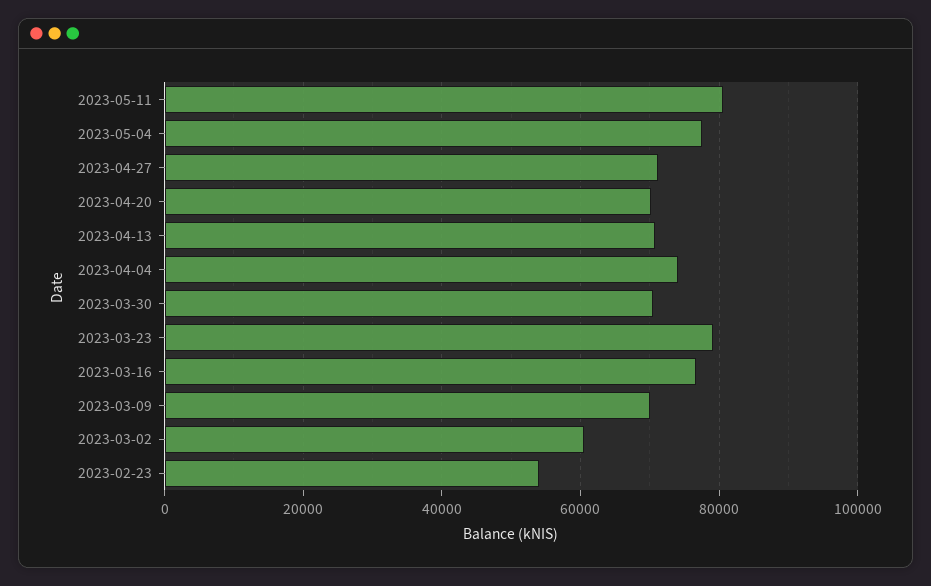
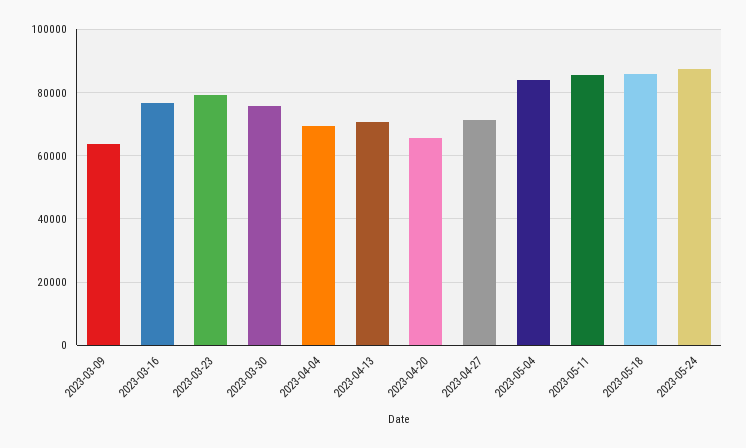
2023-05-11: 80000 -> 86000
2023-05-04: 78000 -> 84000
2023-04-20: 70000 -> 66000
2023-04-04: 74000 -> 70000
2023-03-30: 70000 -> 76000
2023-03-09: 70000 -> 64000
2023-03-02: 60000 -> none
2023-02-23: 54000 -> none
2023-05-18: none -> 86000
2023-05-24: none -> 88000

